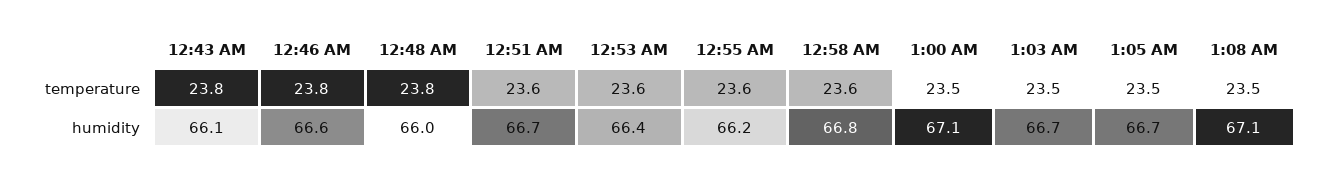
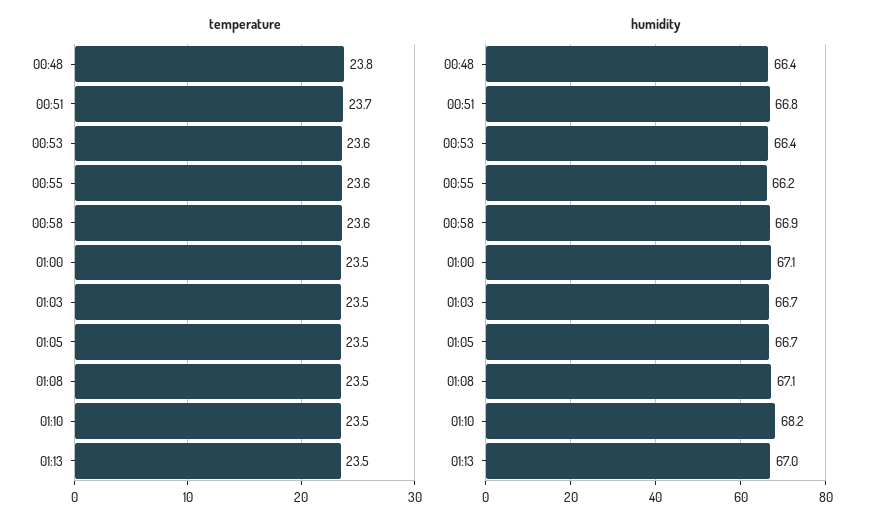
temperature, 12:43 AM: 23.8 -> none
temperature, 12:46 AM: 23.8 -> none
temperature, 12:51 AM: 23.6 -> 23.7
humidity, 12:43 AM: 66.1 -> none
humidity, 12:46 AM: 66.6 -> none
humidity, 12:48 AM: 66 -> 66.4
humidity, 12:51 AM: 66.7 -> 66.8
humidity, 12:58 AM: 66.8 -> 66.9
temperature, 01:10: none -> 23.5
temperature, 01:13: none -> 23.5
humidity, 01:10: none -> 68.2
humidity, 01:13: none -> 67

